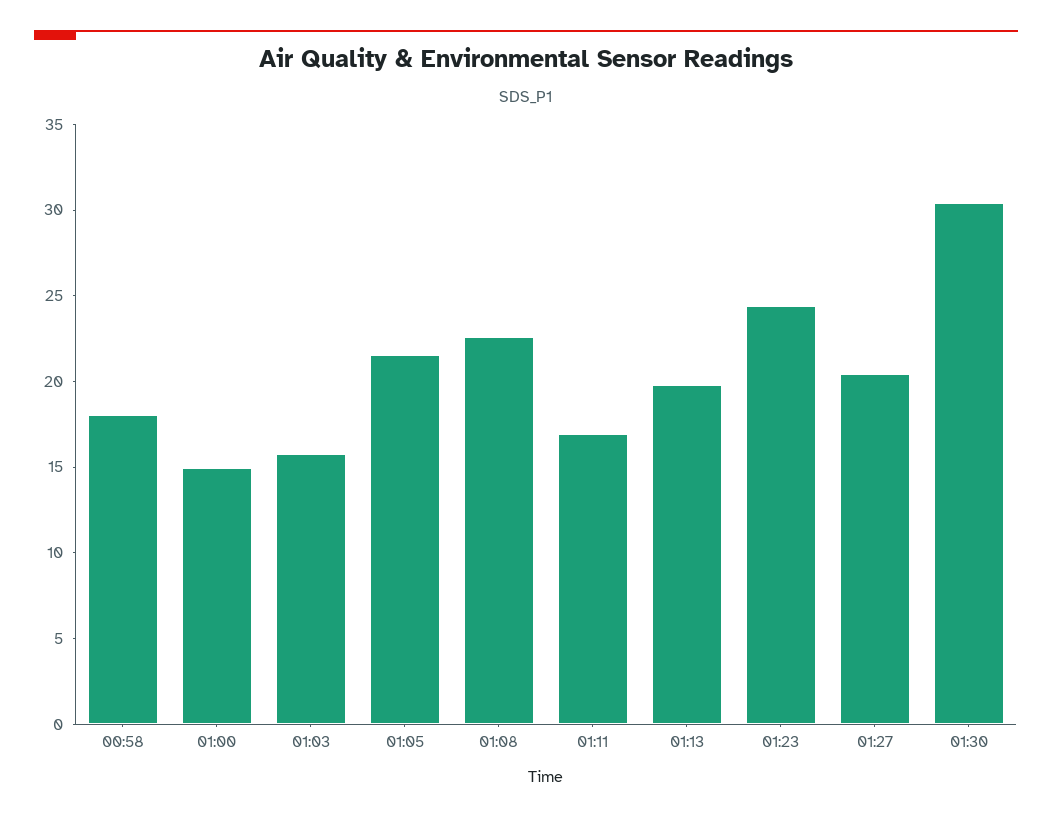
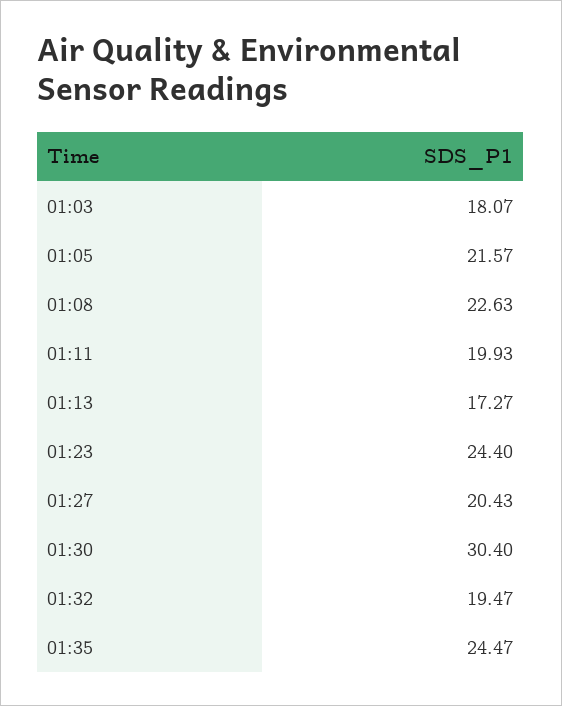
00:58: 18 -> none
01:00: 15 -> none
01:03: 16 -> 18.07
01:11: 17 -> 19.93
01:13: 20 -> 17.27
01:32: none -> 19.47
01:35: none -> 24.47

